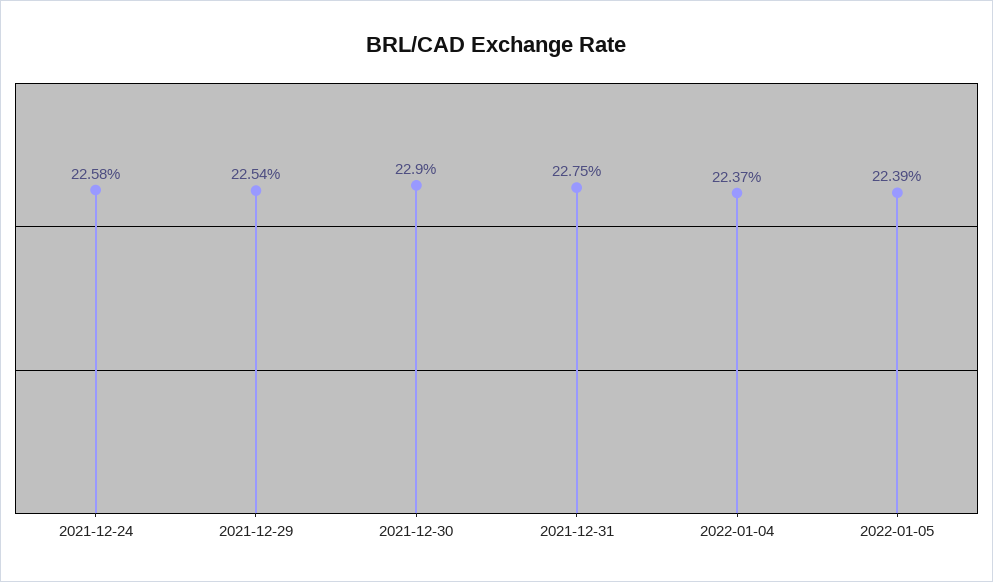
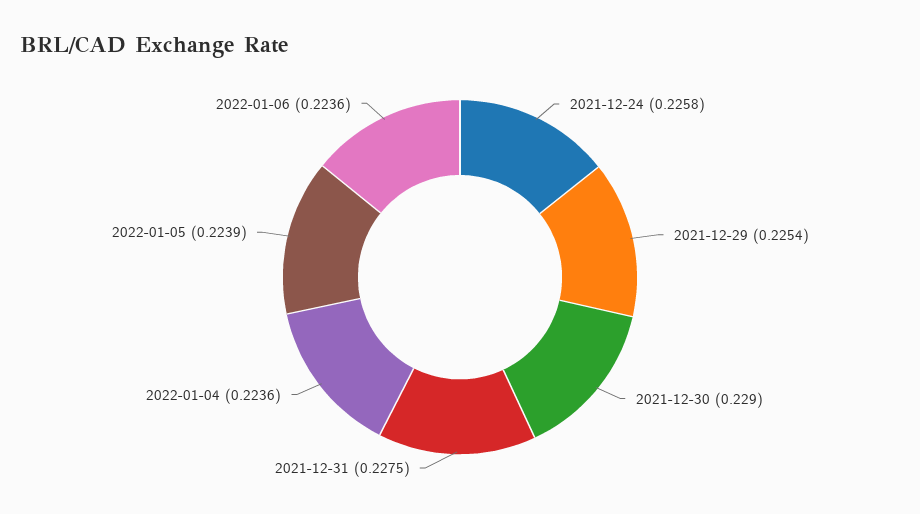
2022-01-04: 0.2237 -> 0.2236
2022-01-06: none -> 0.2236

